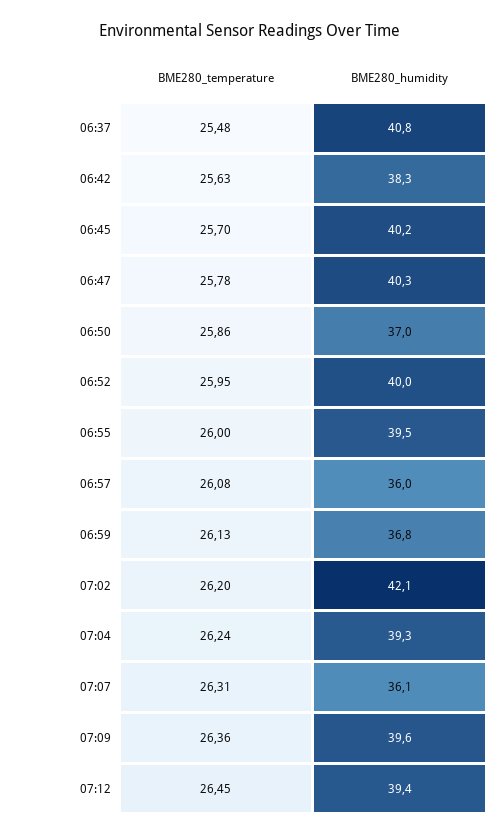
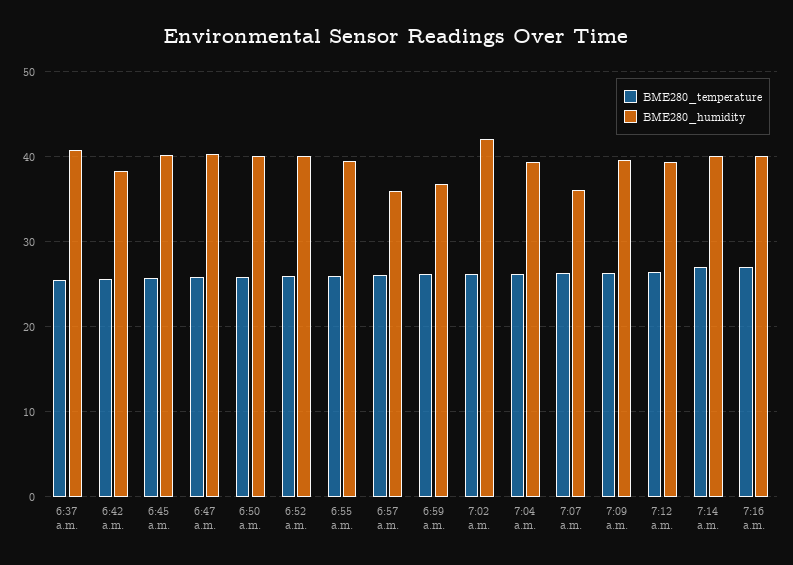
BME280_humidity, 06:50: 37 -> 40
BME280_temperature, 7:14 a.m.: none -> 27
BME280_humidity, 7:14 a.m.: none -> 40
BME280_temperature, 7:16 a.m.: none -> 27
BME280_humidity, 7:16 a.m.: none -> 40

